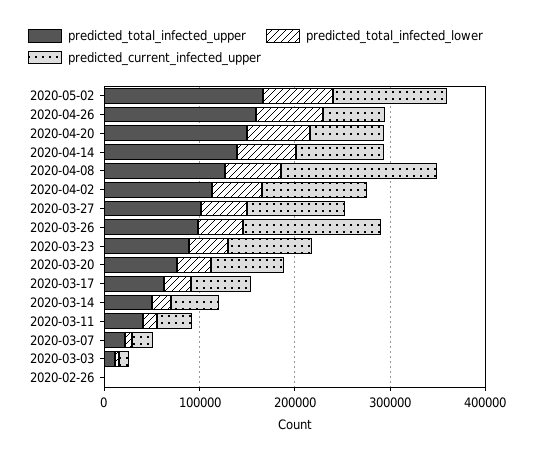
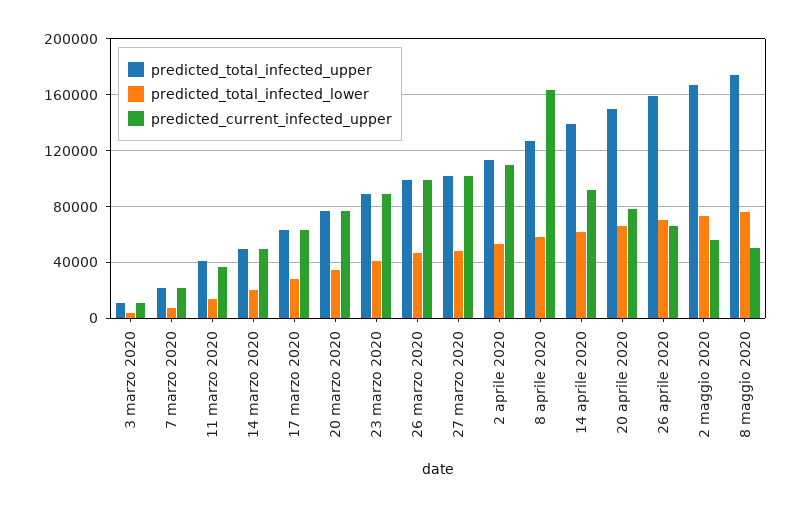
predicted_current_infected_upper, 2020-05-02: 120000 -> 55000
predicted_current_infected_upper, 2020-03-26: 140000 -> 100000
predicted_total_infected_upper, 2020-02-26: 0 -> none
predicted_total_infected_lower, 2020-02-26: 0 -> none
predicted_current_infected_upper, 2020-02-26: 0 -> none
predicted_total_infected_upper, 8 maggio 2020: none -> 175000
predicted_total_infected_lower, 8 maggio 2020: none -> 75000
predicted_current_infected_upper, 8 maggio 2020: none -> 50000

